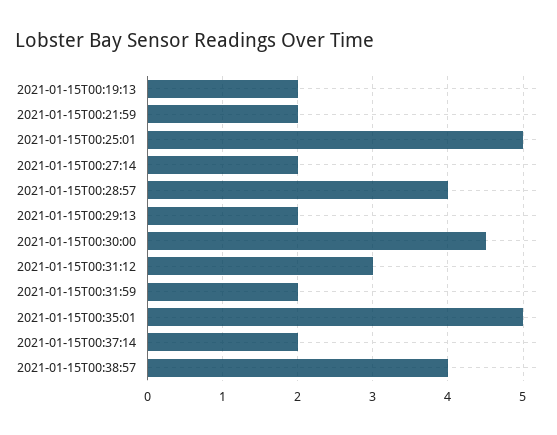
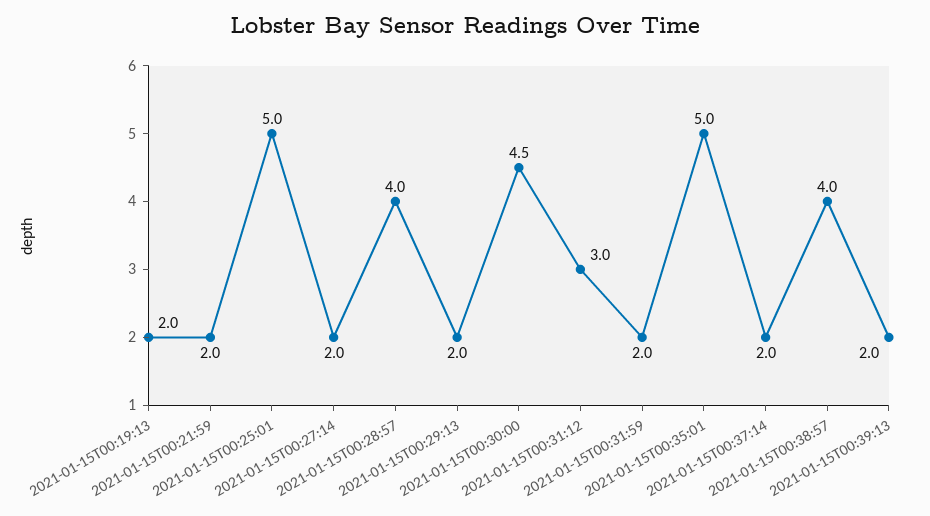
2021-01-15T00:39:13: none -> 2

